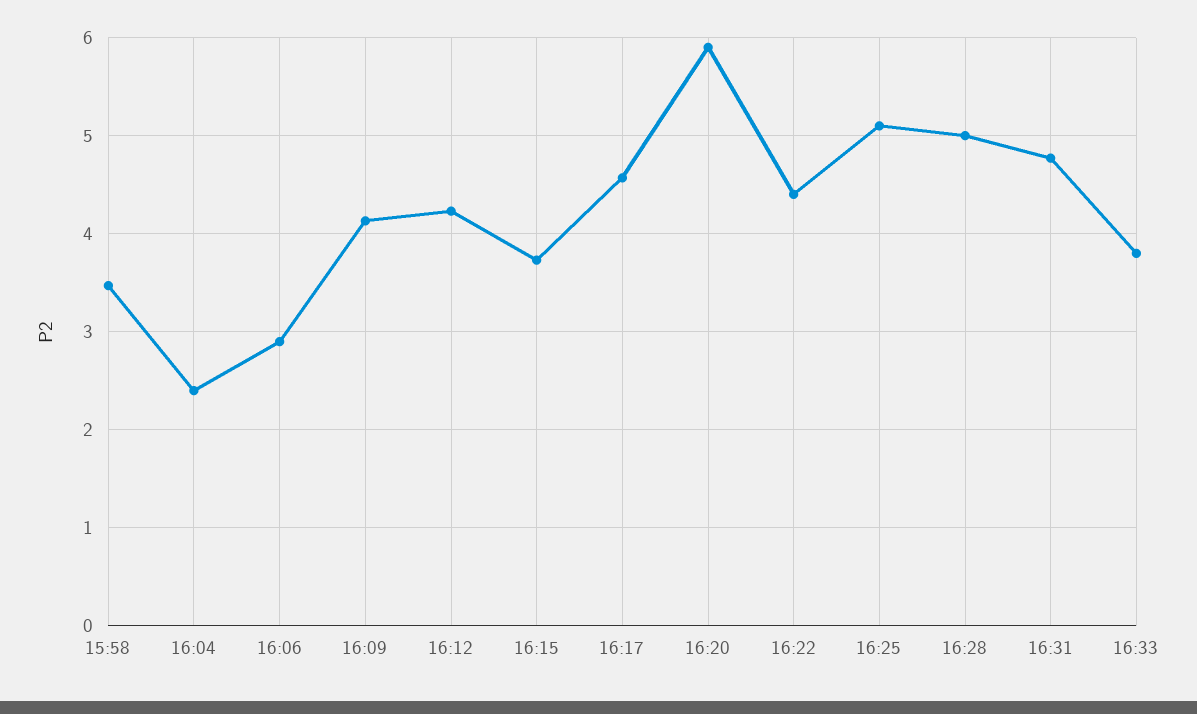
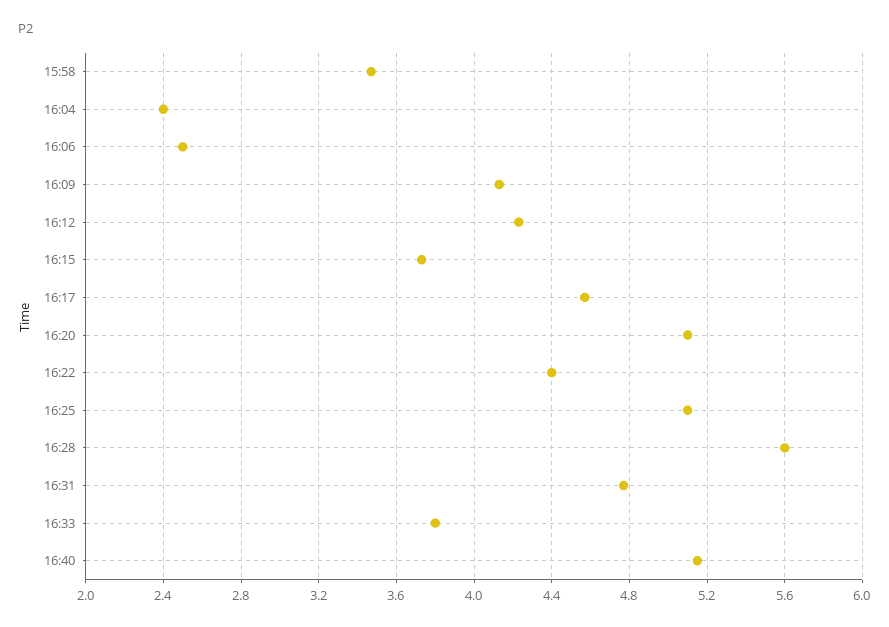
16:06: 2.9 -> 2.5
16:20: 5.9 -> 5.1
16:28: 5 -> 5.6
16:40: none -> 5.15

